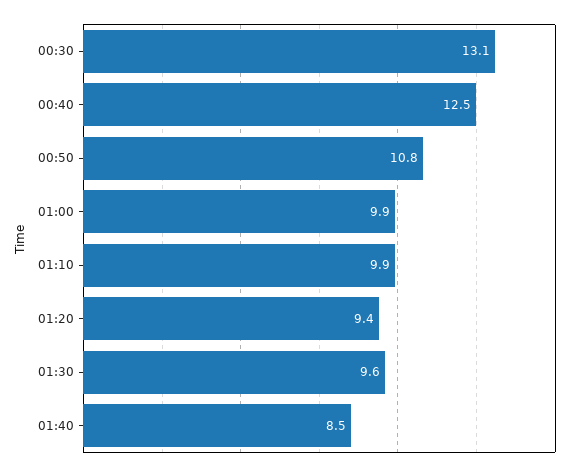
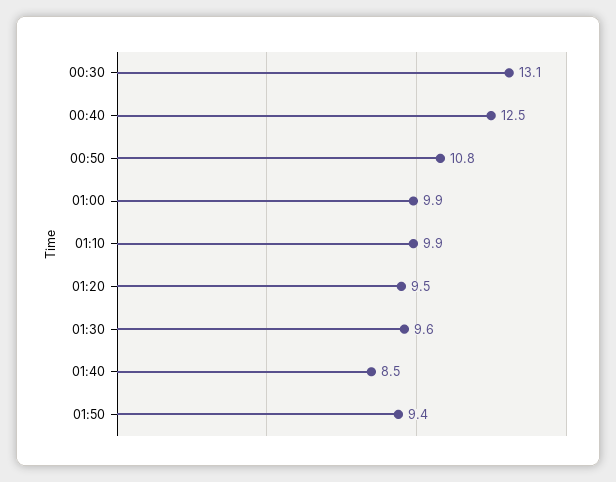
01:20: 9.4 -> 9.5
01:50: none -> 9.4

